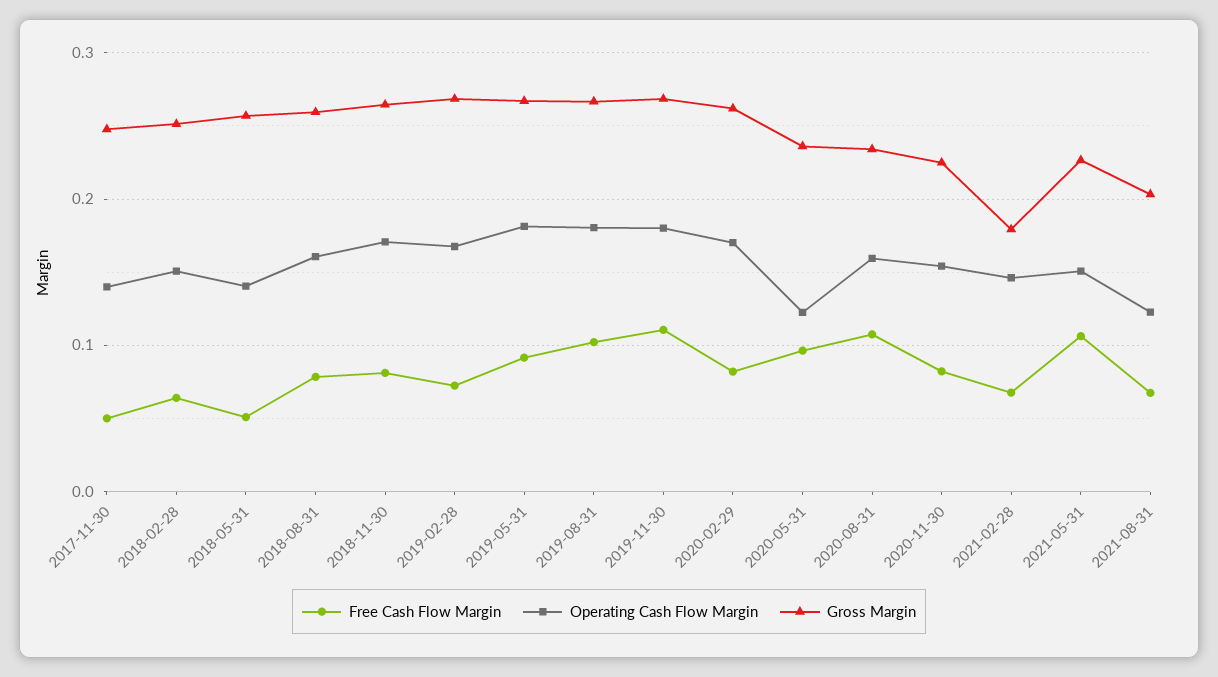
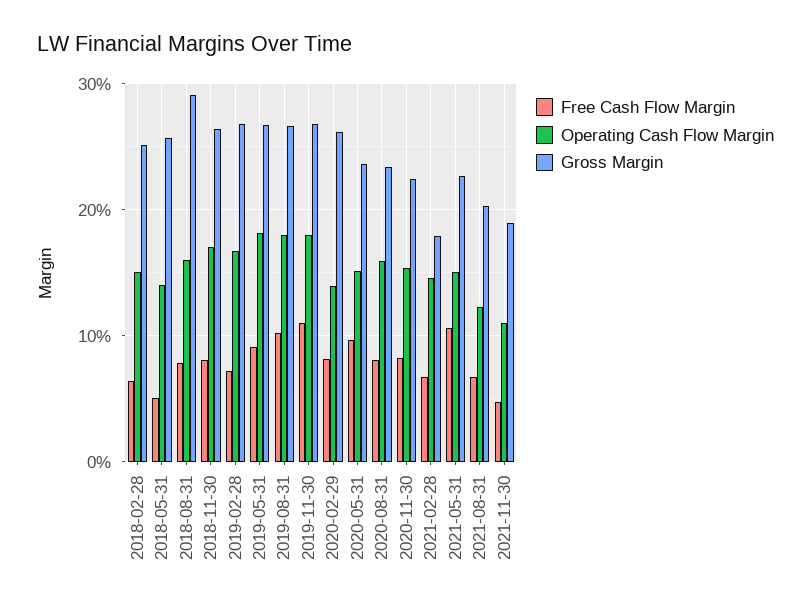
Free Cash Flow Margin, 2017-11-30: 0.05 -> none
Operating Cash Flow Margin, 2017-11-30: 0.14 -> none
Gross Margin, 2017-11-30: 0.25 -> none
Gross Margin, 2018-08-31: 0.26 -> 0.29
Operating Cash Flow Margin, 2020-02-29: 0.17 -> 0.14
Operating Cash Flow Margin, 2020-05-31: 0.12 -> 0.15
Free Cash Flow Margin, 2020-08-31: 0.11 -> 0.08
Free Cash Flow Margin, 2021-11-30: none -> 0.05
Operating Cash Flow Margin, 2021-11-30: none -> 0.11
Gross Margin, 2021-11-30: none -> 0.19

